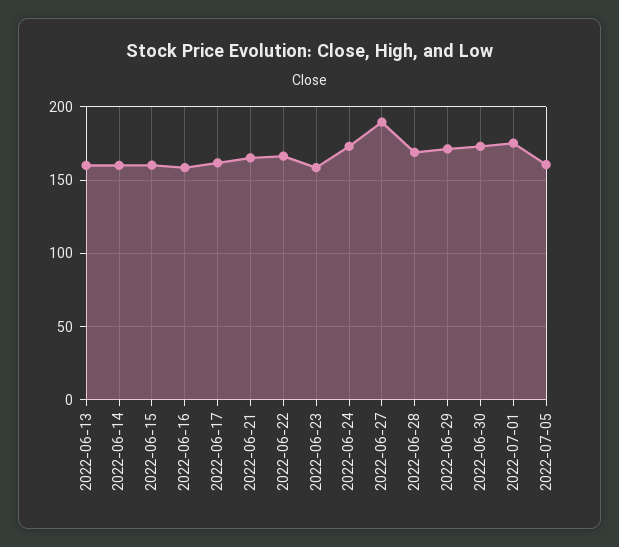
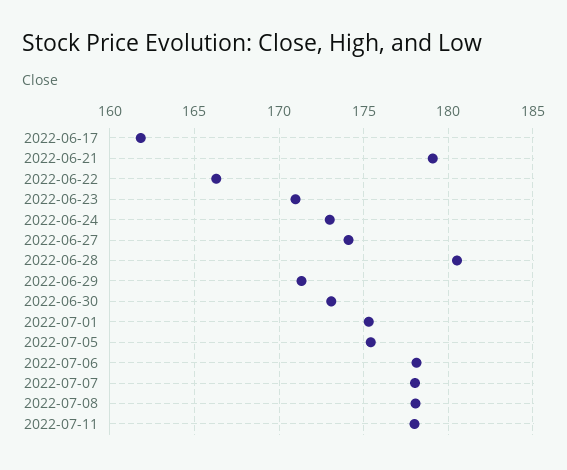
2022-06-13: 160 -> none
2022-06-14: 160 -> none
2022-06-15: 160 -> none
2022-06-16: 160 -> none
2022-06-21: 165 -> 179
2022-06-23: 160 -> 171
2022-06-27: 190 -> 174
2022-06-28: 170 -> 180.5
2022-07-05: 160 -> 175.5
2022-07-06: none -> 178
2022-07-07: none -> 178
2022-07-08: none -> 178
2022-07-11: none -> 178

